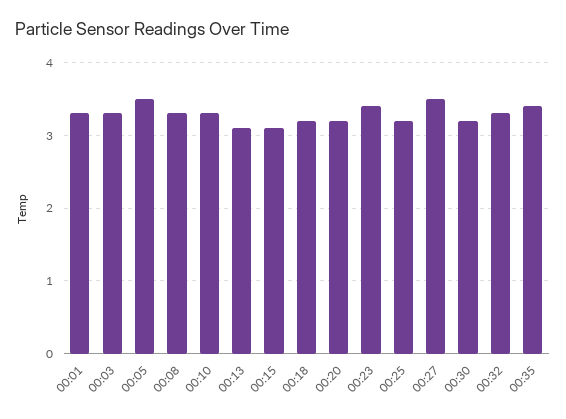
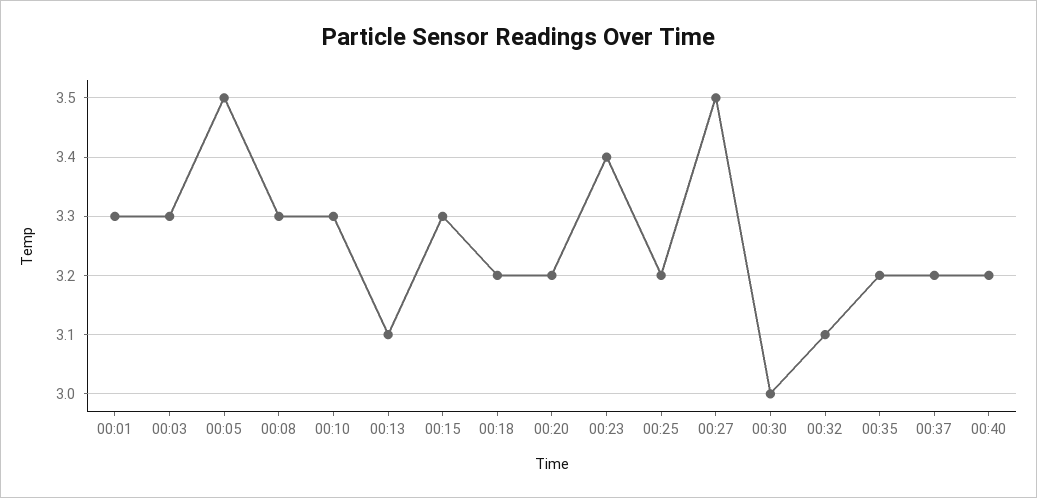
00:15: 3.1 -> 3.3
00:30: 3.2 -> 3
00:32: 3.3 -> 3.1
00:35: 3.4 -> 3.2
00:37: none -> 3.2
00:40: none -> 3.2

